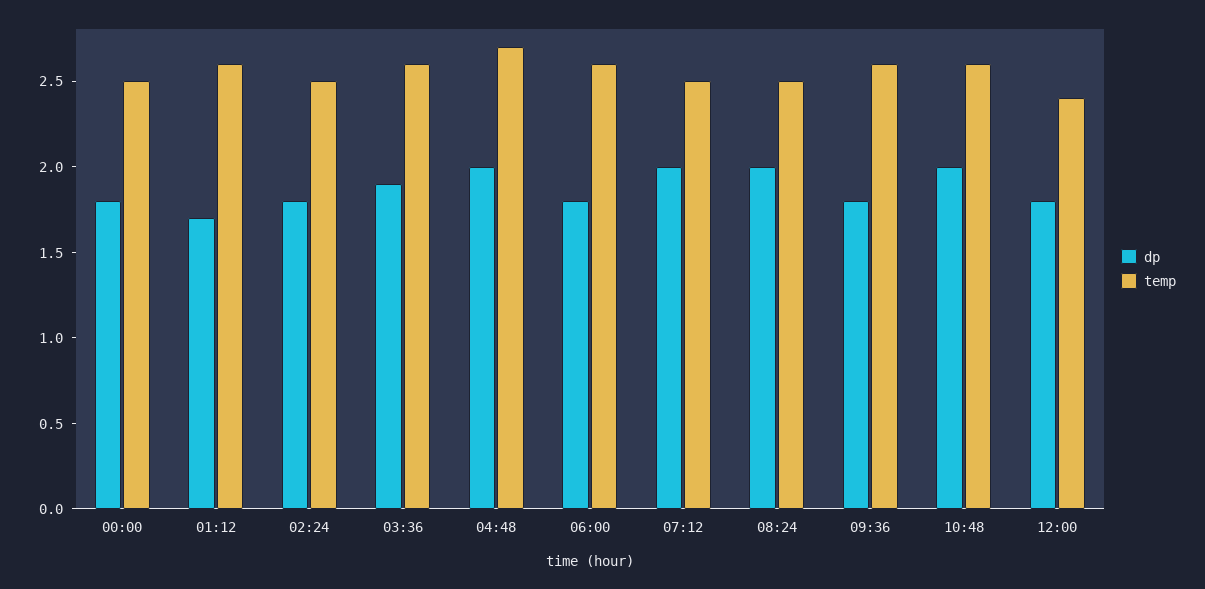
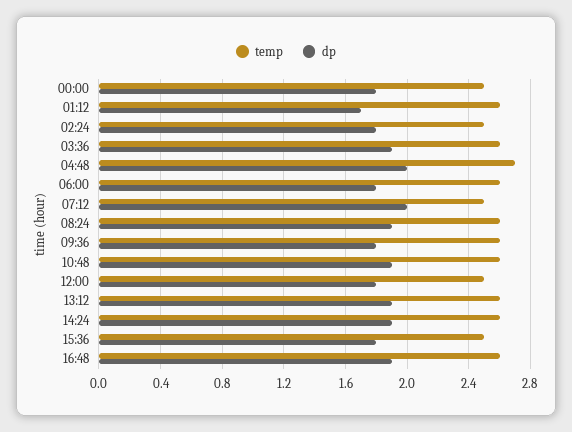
dp, 08:24: 2 -> 1.9
temp, 08:24: 2.5 -> 2.6
dp, 10:48: 2 -> 1.9
temp, 12:00: 2.4 -> 2.5
temp, 13:12: none -> 2.6
dp, 13:12: none -> 1.9
temp, 14:24: none -> 2.6
dp, 14:24: none -> 1.9
temp, 15:36: none -> 2.5
dp, 15:36: none -> 1.8
temp, 16:48: none -> 2.6
dp, 16:48: none -> 1.9

